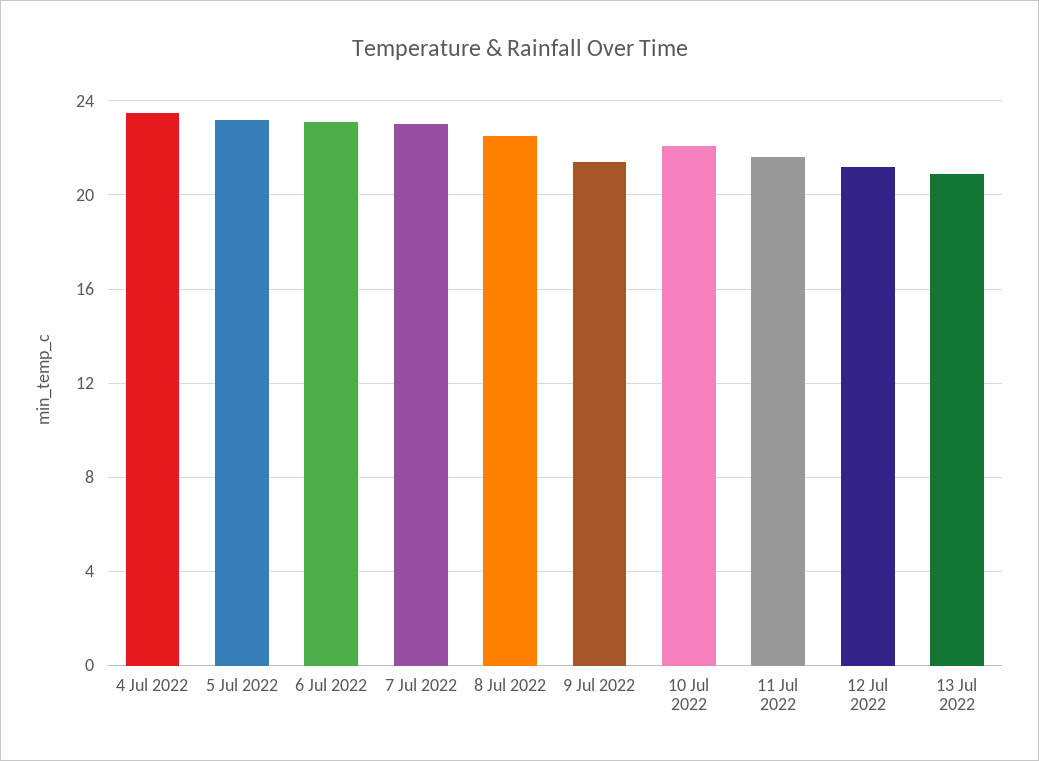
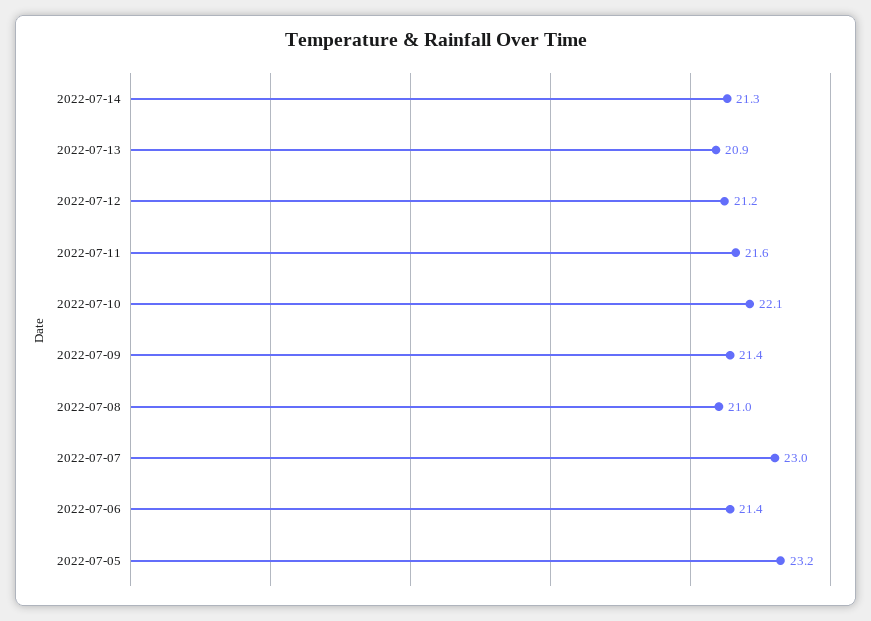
4 Jul 2022: 23.5 -> none
6 Jul 2022: 23 -> 21.4
8 Jul 2022: 22.5 -> 21
2022-07-14: none -> 21.3

